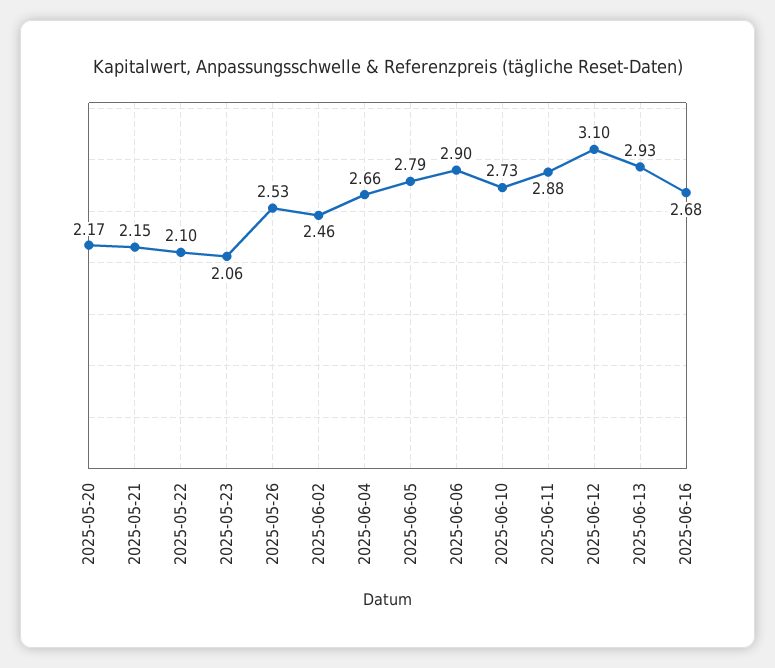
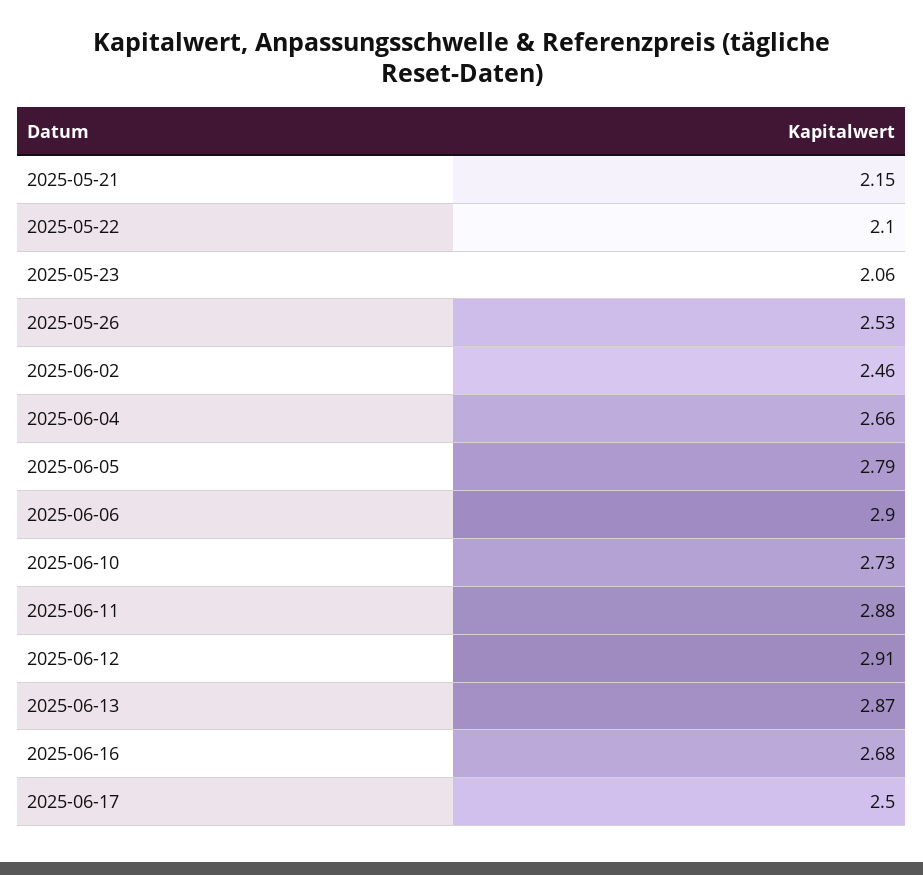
2025-05-20: 2.17 -> none
2025-06-12: 3.1 -> 2.91
2025-06-13: 2.93 -> 2.87
2025-06-17: none -> 2.5

